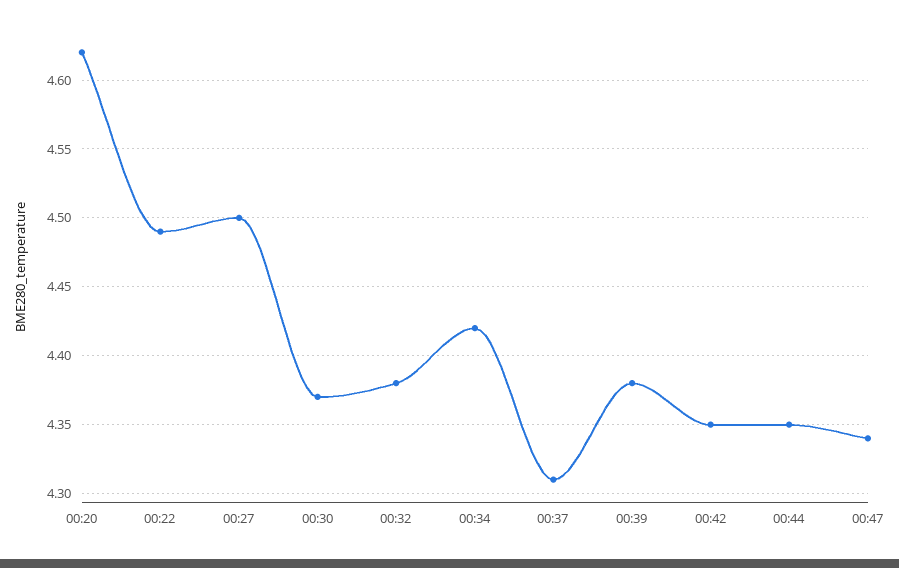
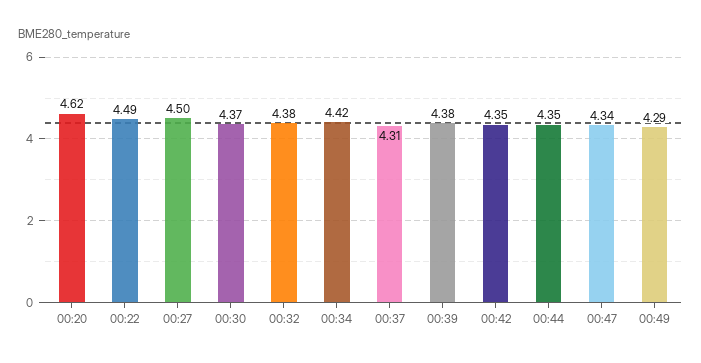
00:49: none -> 4.29

